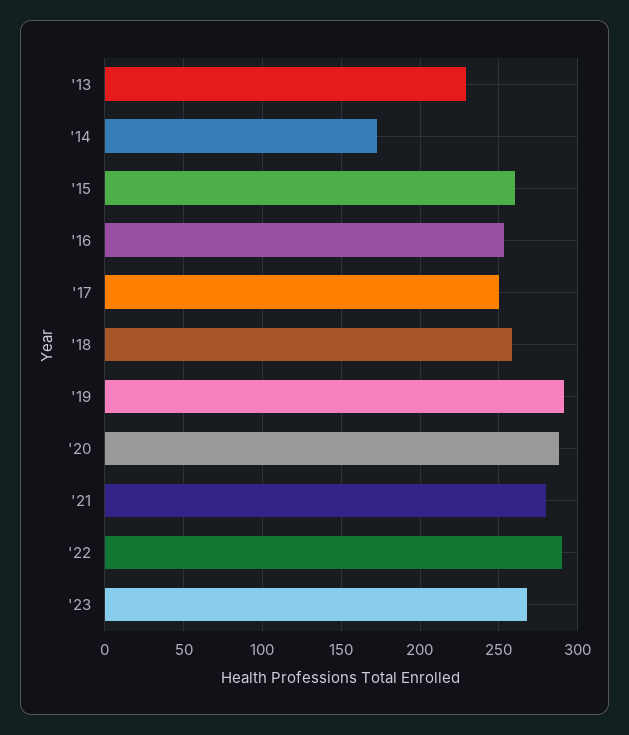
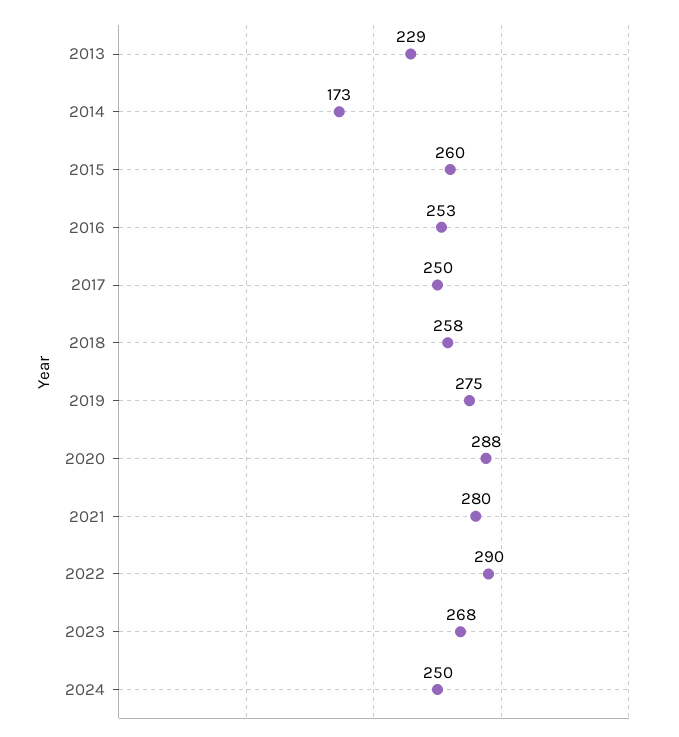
'19: 290 -> 275
2024: none -> 250

